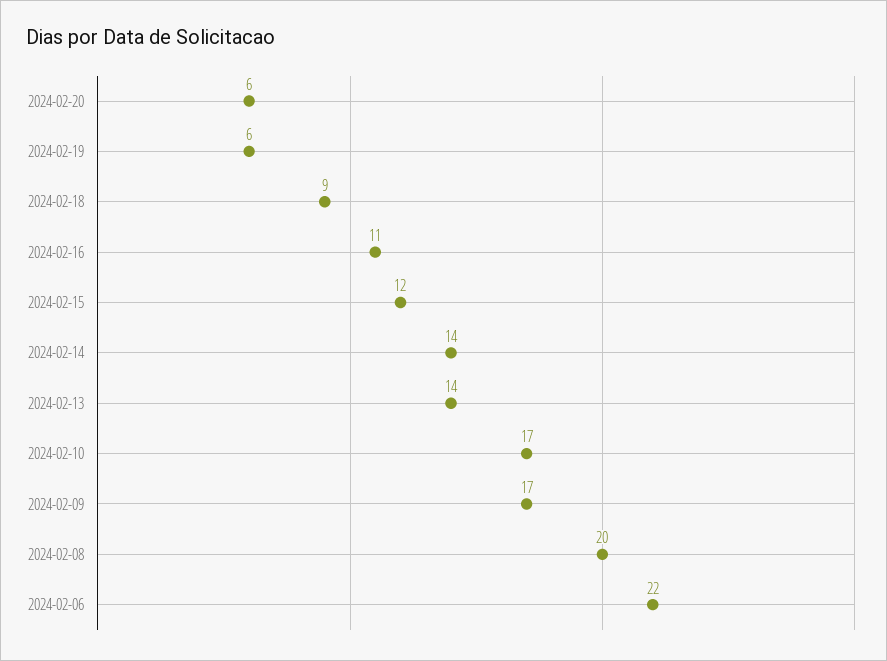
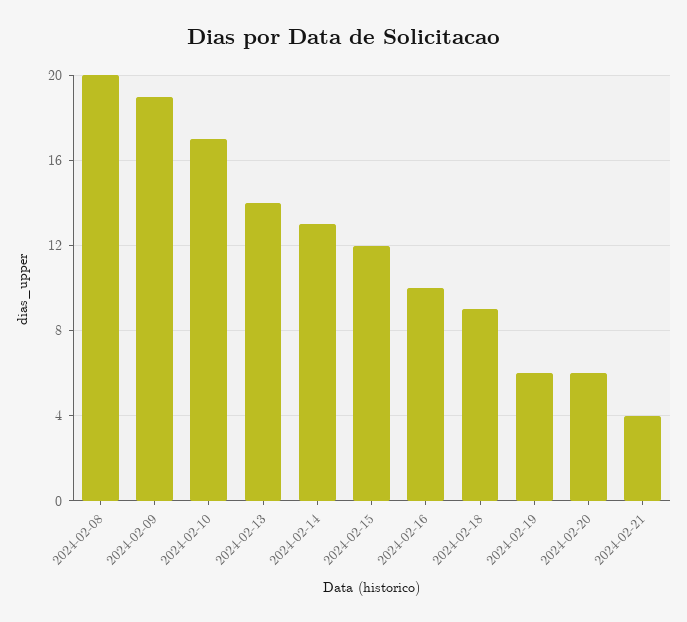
2024-02-16: 11 -> 10
2024-02-14: 14 -> 13
2024-02-09: 17 -> 19
2024-02-06: 22 -> none
2024-02-21: none -> 4

